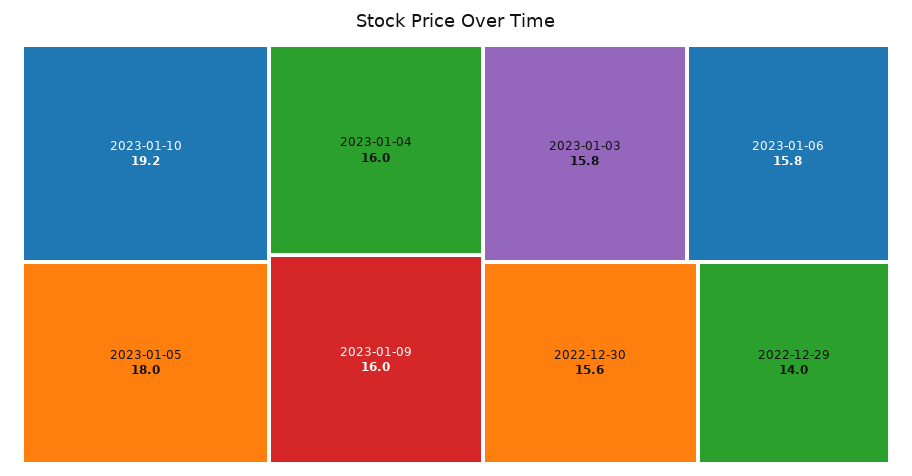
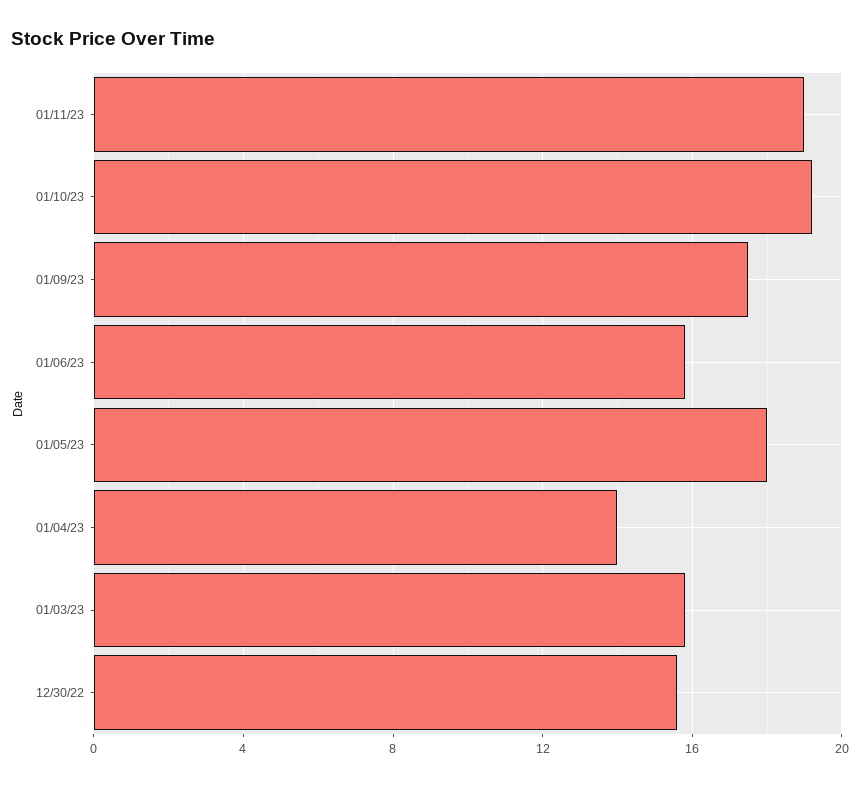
2023-01-04: 16 -> 14
2023-01-09: 16 -> 17.5
2022-12-29: 14 -> none
01/11/23: none -> 19

